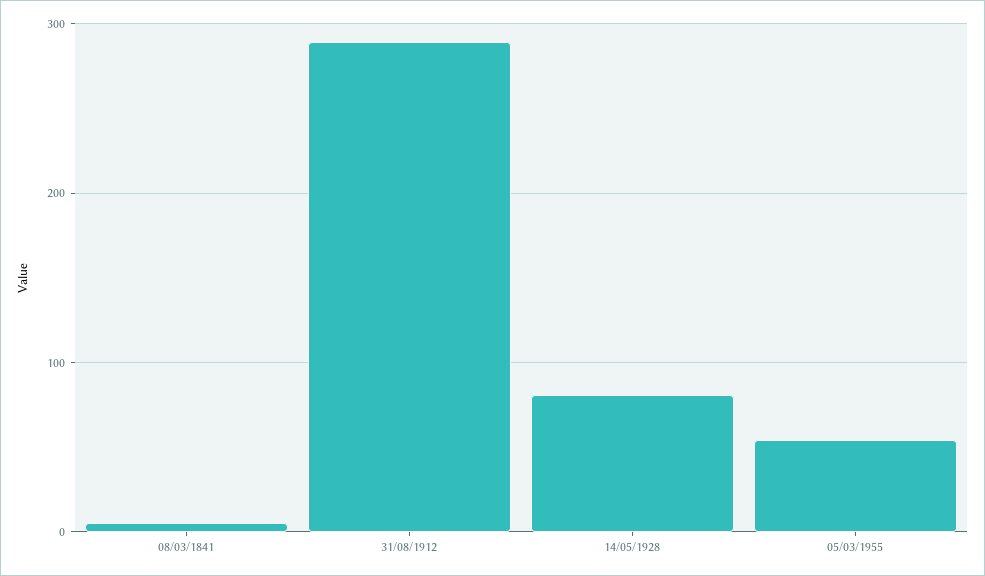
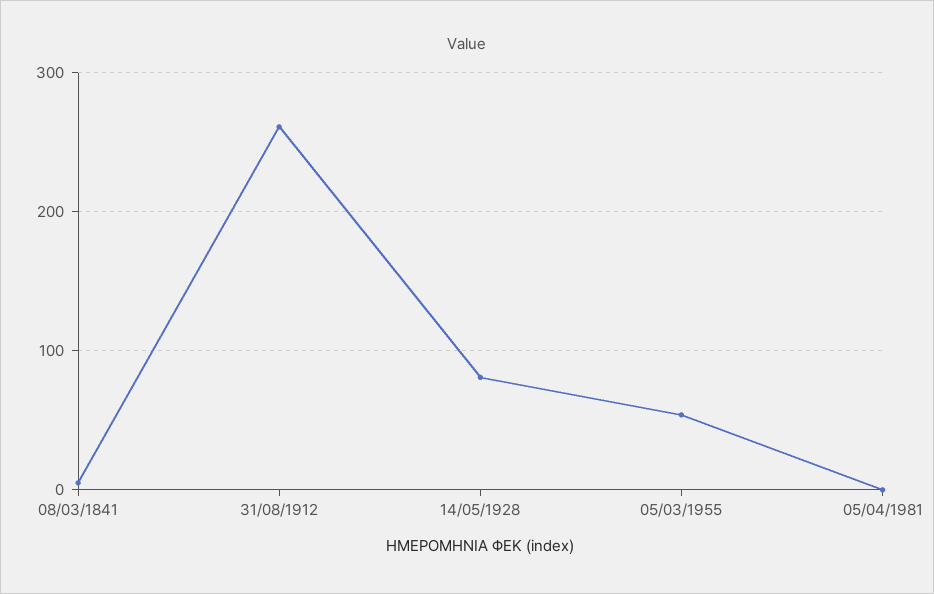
31/08/1912: 290 -> 260
05/04/1981: none -> 0

